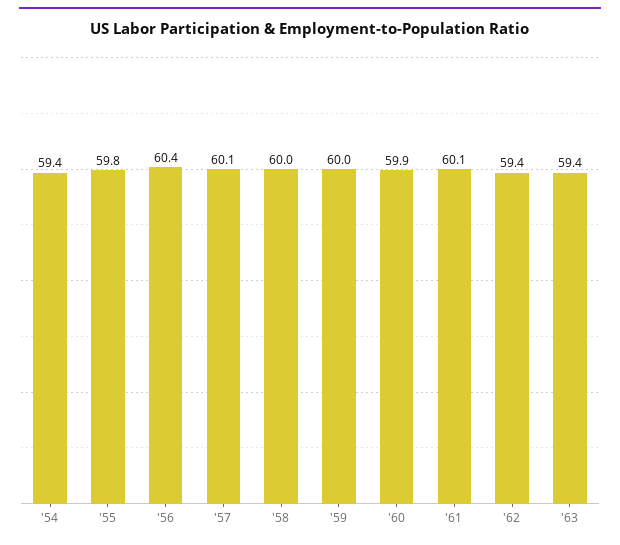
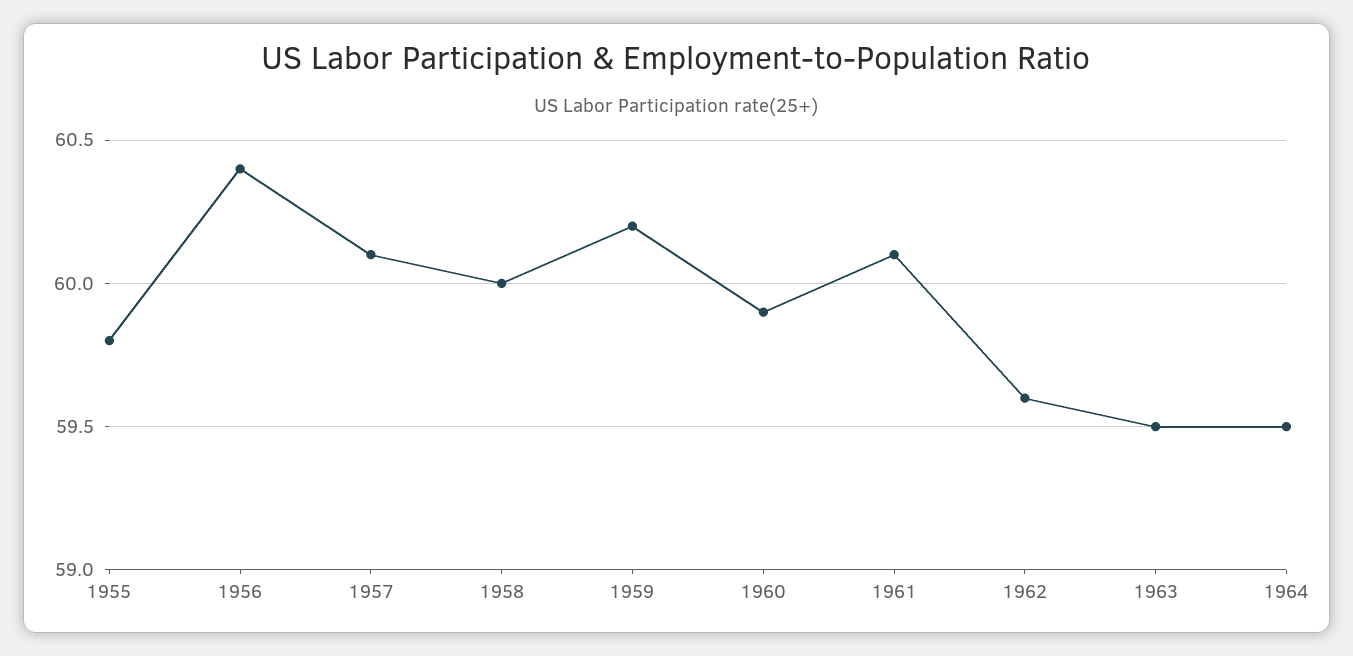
'54: 59.4 -> none
'59: 60 -> 60.2
'62: 59.4 -> 59.6
'63: 59.4 -> 59.5
1964: none -> 59.5

